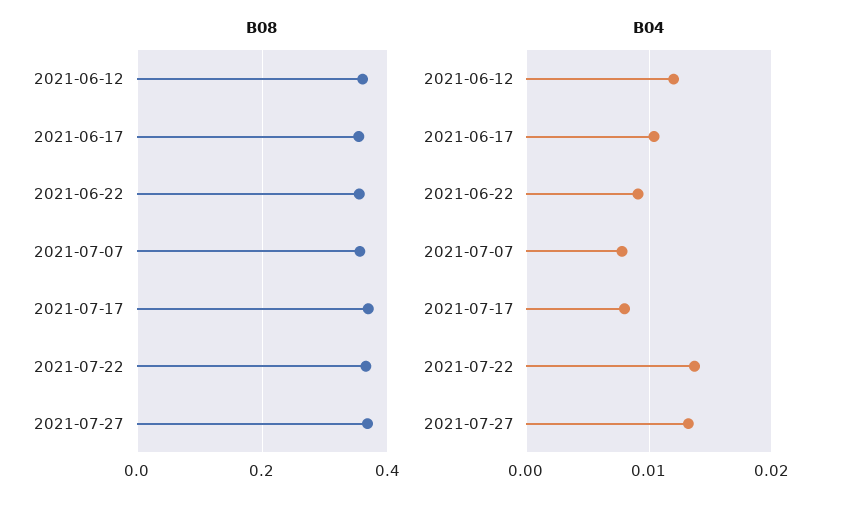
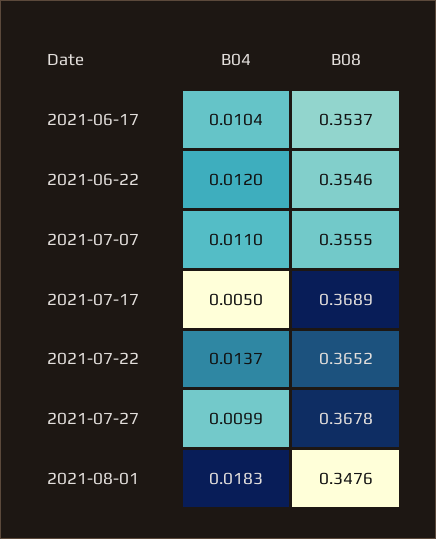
B08, 2021-06-12: 0.36 -> none
B04, 2021-06-12: 0.012 -> none
B04, 2021-06-22: 0.009 -> 0.012
B04, 2021-07-07: 0.008 -> 0.011
B04, 2021-07-17: 0.008 -> 0.005
B04, 2021-07-27: 0.013 -> 0.0099
B04, 2021-08-01: none -> 0.0183
B08, 2021-08-01: none -> 0.3476

